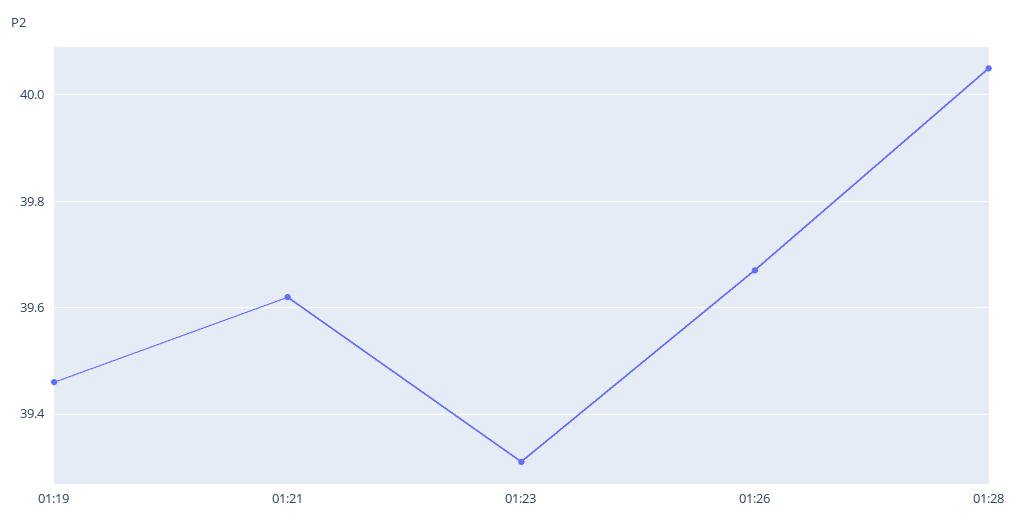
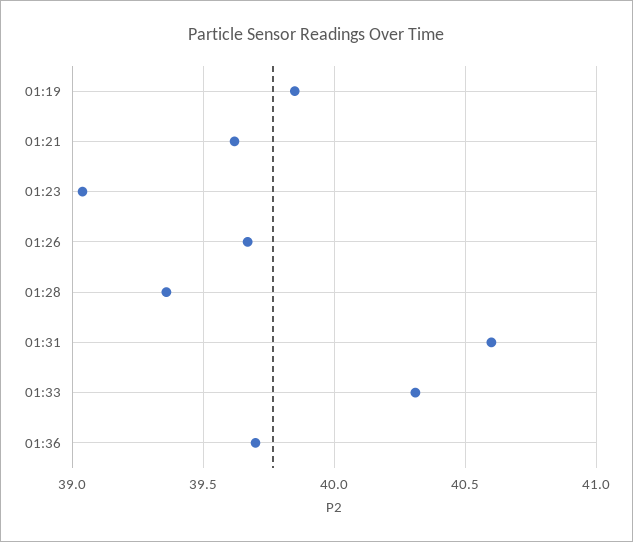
01:19: 39.45 -> 39.85
01:23: 39.3 -> 39.05
01:28: 40.05 -> 39.35
01:31: none -> 40.6
01:33: none -> 40.3
01:36: none -> 39.7

